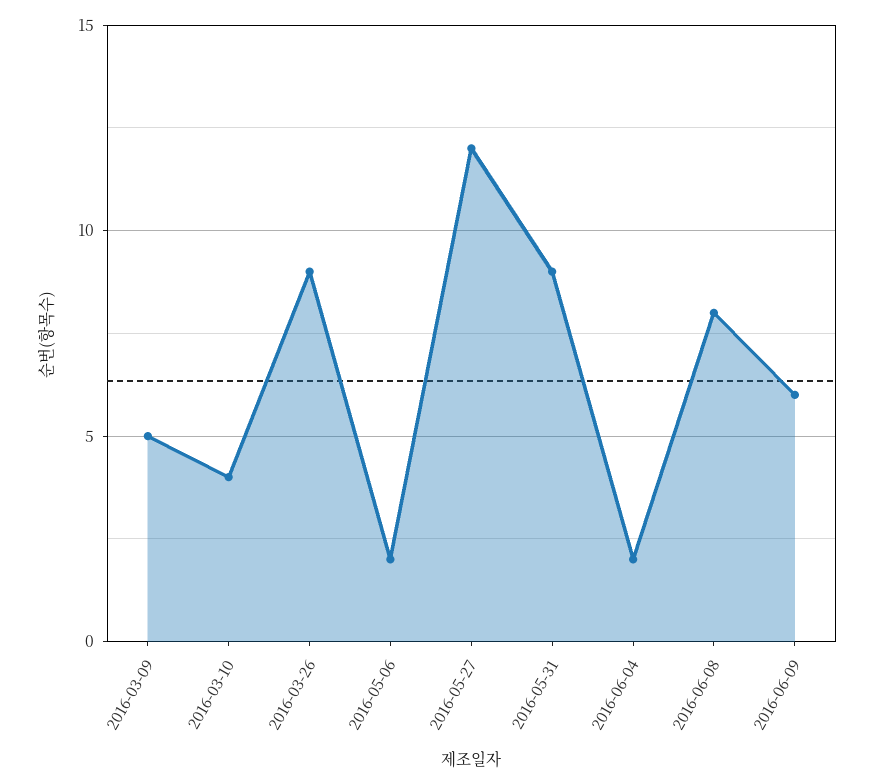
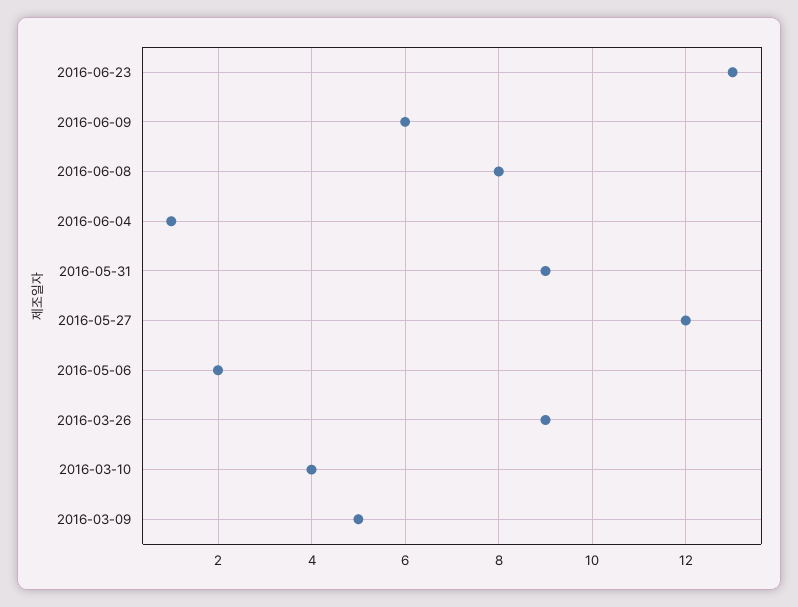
2016-06-04: 2 -> 1
2016-06-23: none -> 13

